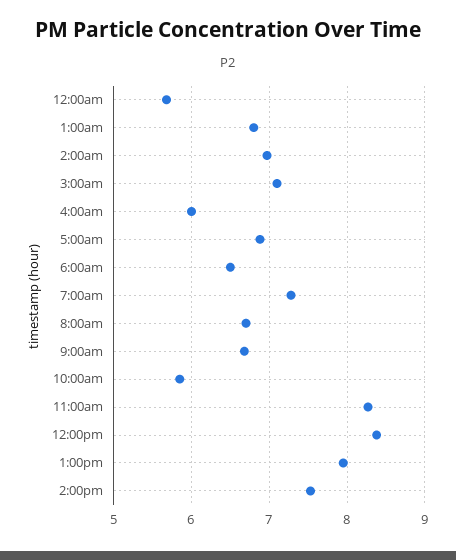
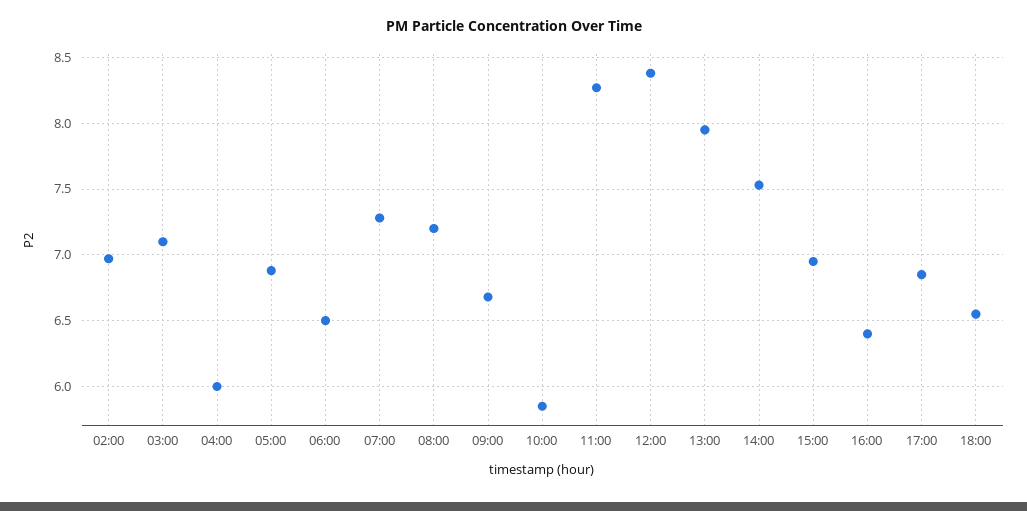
12:00am: 5.7 -> none
1:00am: 6.8 -> none
8:00am: 6.7 -> 7.2
15:00: none -> 6.95
16:00: none -> 6.4
17:00: none -> 6.85
18:00: none -> 6.55

